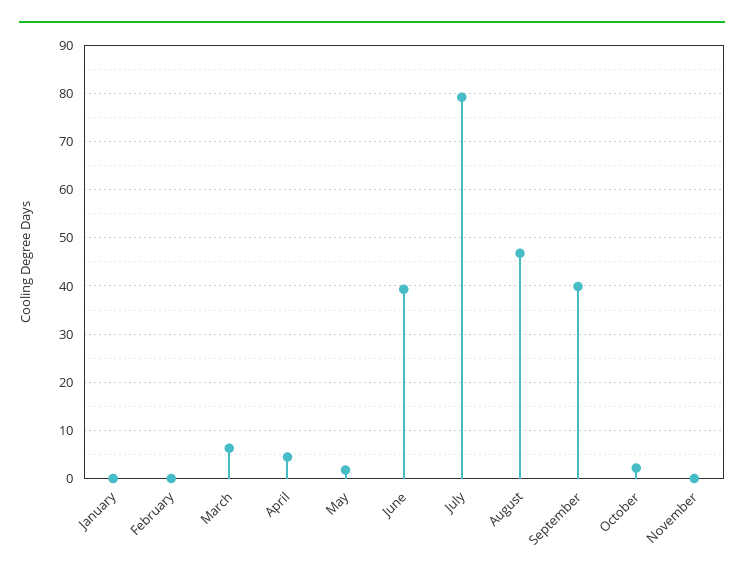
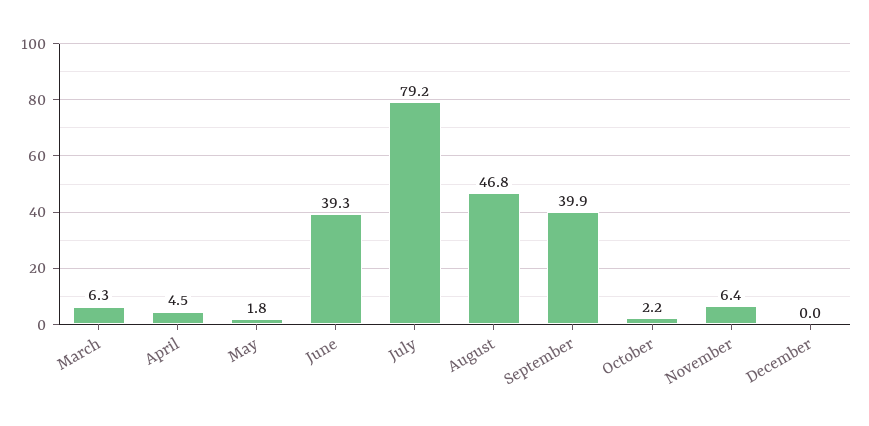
January: 0 -> none
February: 0 -> none
November: 0 -> 6.4
December: none -> 0

